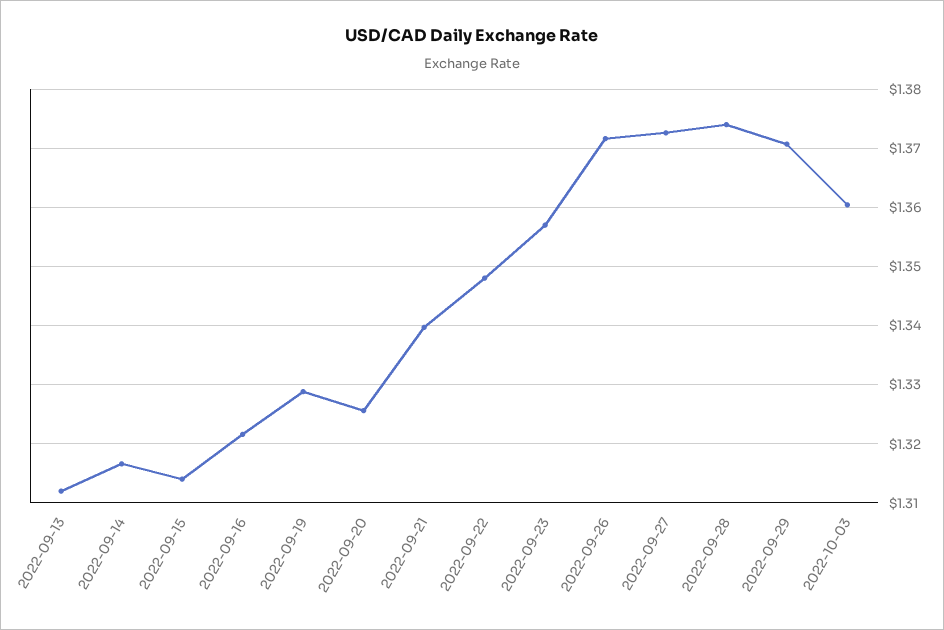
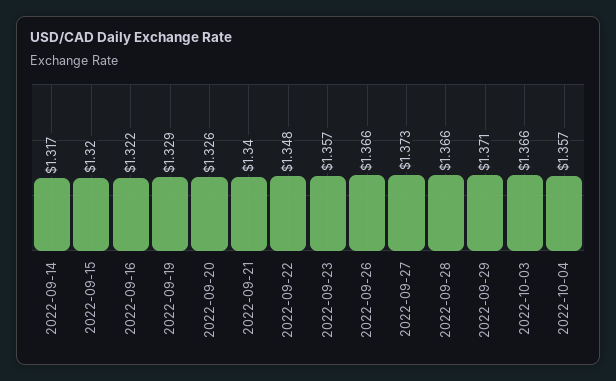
2022-09-13: 1.312 -> none
2022-09-15: 1.314 -> 1.32
2022-09-26: 1.372 -> 1.366
2022-09-28: 1.374 -> 1.366
2022-10-03: 1.36 -> 1.366
2022-10-04: none -> 1.357

